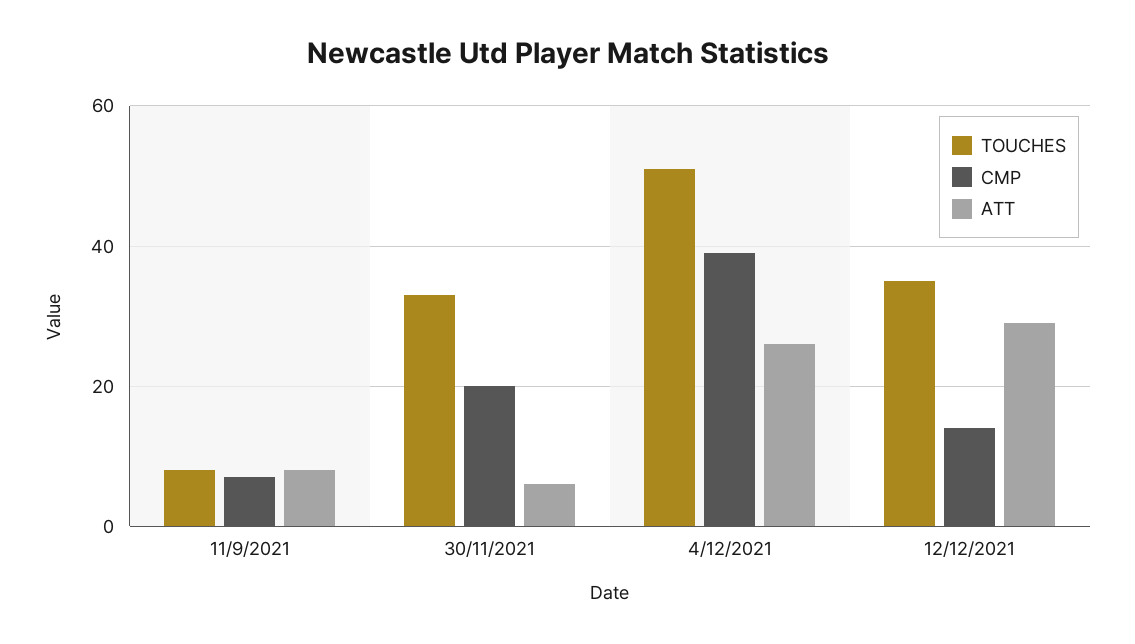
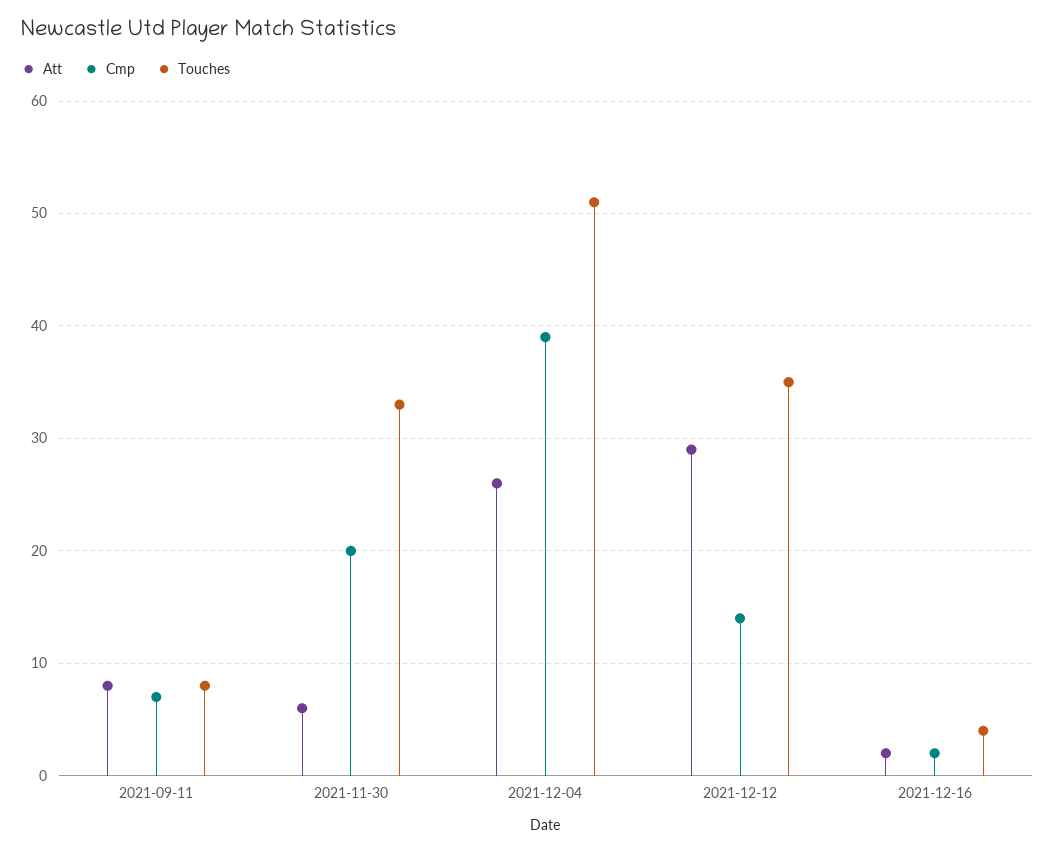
ATT, 2021-12-16: none -> 2
CMP, 2021-12-16: none -> 2
TOUCHES, 2021-12-16: none -> 4

